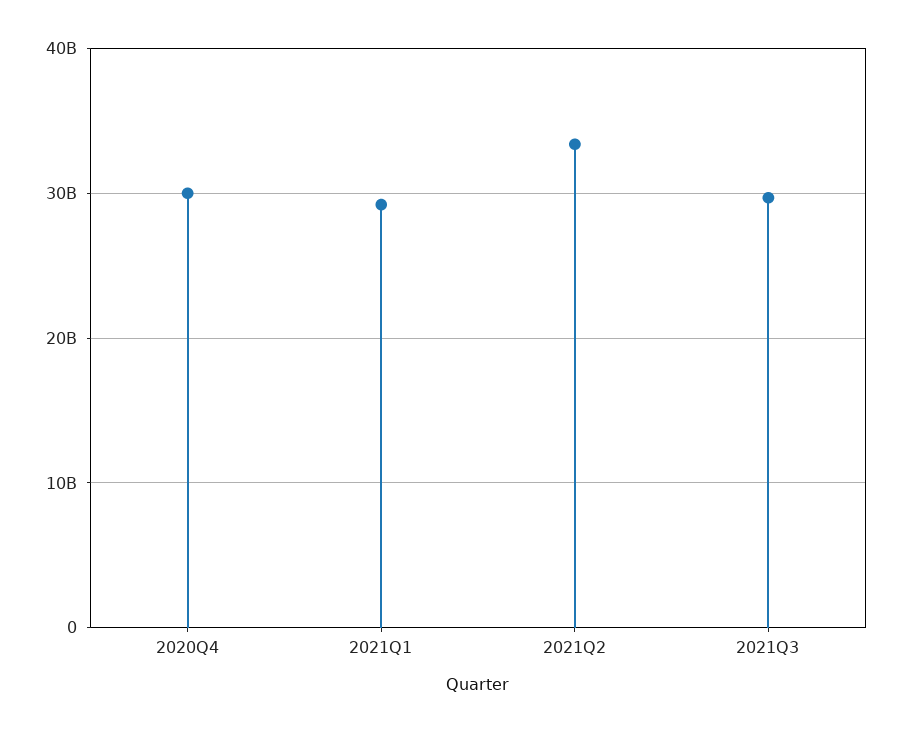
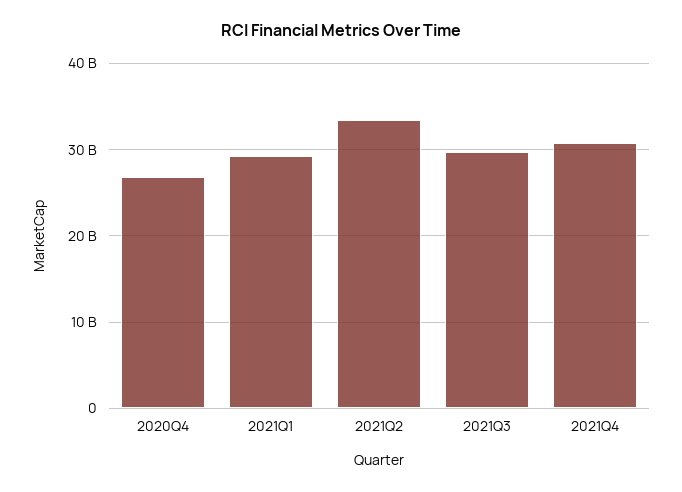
2020Q4: 30000000000 -> 27000000000
2021Q4: none -> 31000000000

